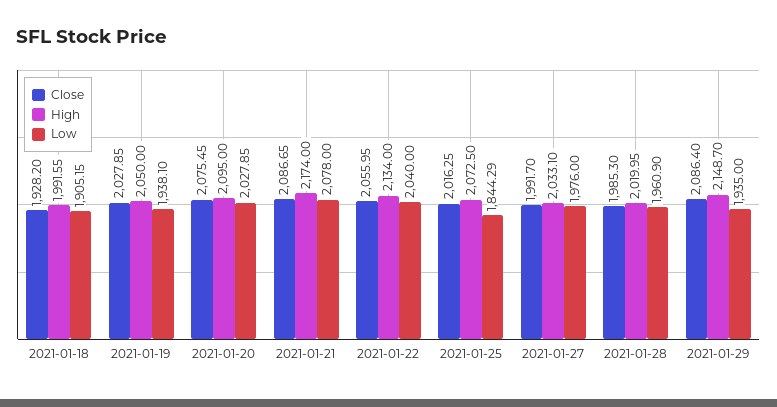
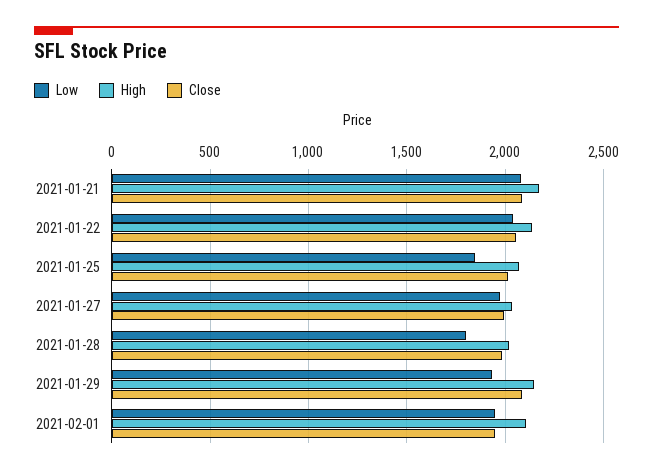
Close, 2021-01-18: 1928.2 -> none
High, 2021-01-18: 1991.55 -> none
Low, 2021-01-18: 1905.15 -> none
Close, 2021-01-19: 2027.85 -> none
High, 2021-01-19: 2050 -> none
Low, 2021-01-19: 1938.1 -> none
Close, 2021-01-20: 2075.45 -> none
High, 2021-01-20: 2095 -> none
Low, 2021-01-20: 2027.85 -> none
Low, 2021-01-28: 1960.9 -> 1800
Low, 2021-02-01: none -> 1950
High, 2021-02-01: none -> 2100
Close, 2021-02-01: none -> 1950

